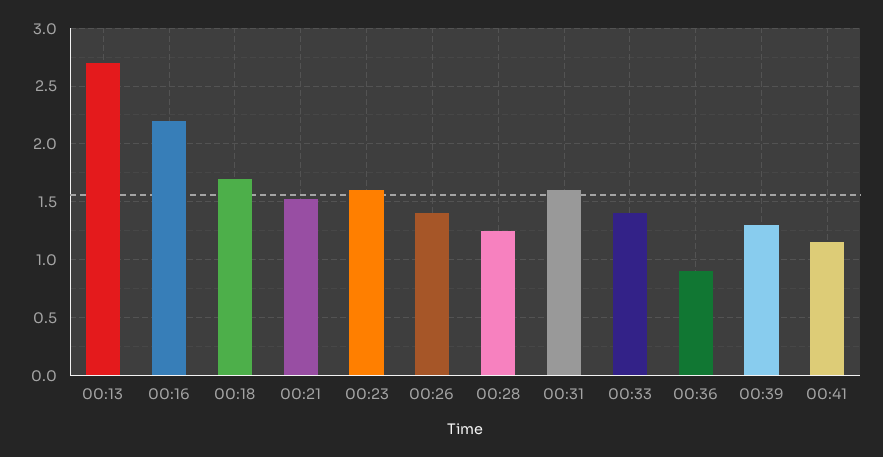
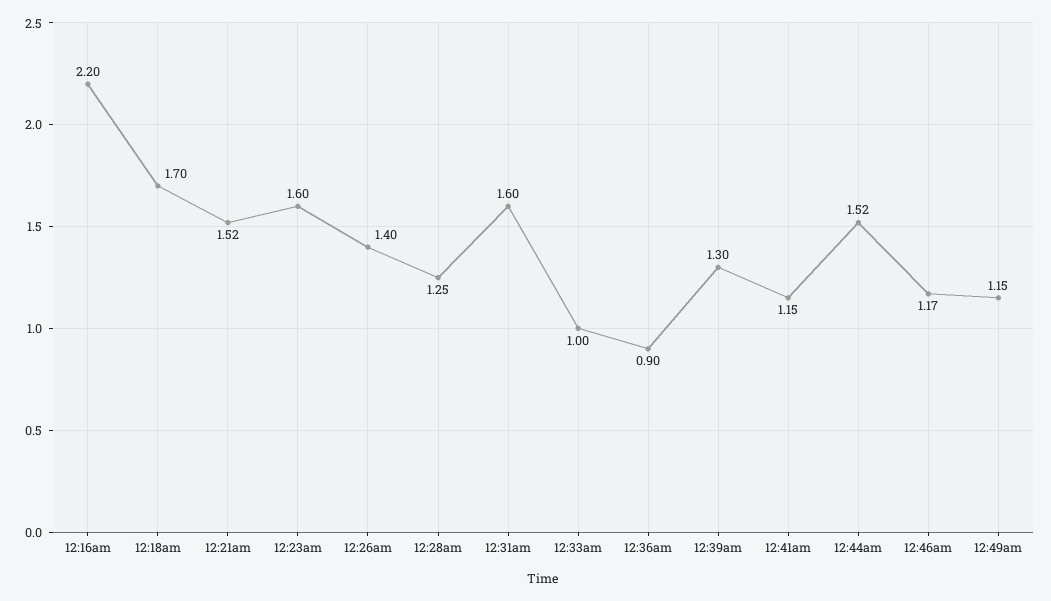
00:13: 2.7 -> none
00:33: 1.4 -> 1
12:44am: none -> 1.52
12:46am: none -> 1.17
12:49am: none -> 1.15

